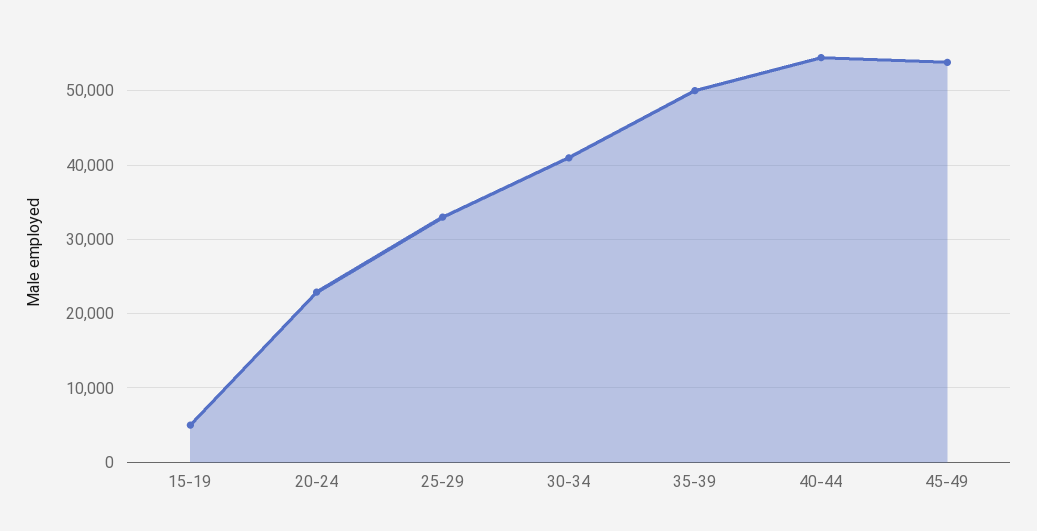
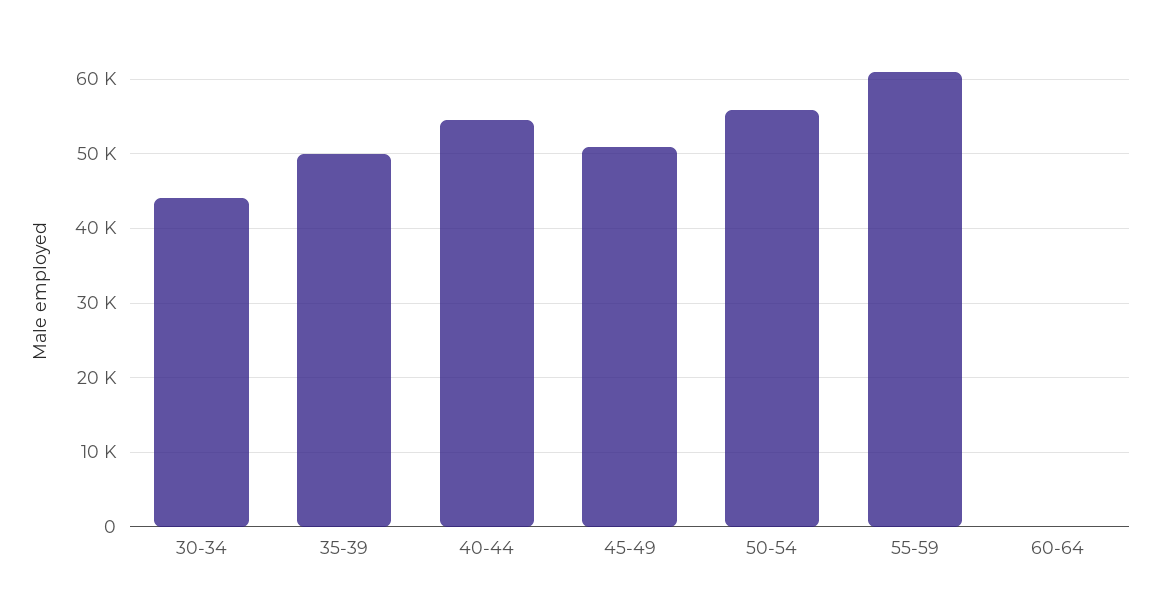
15-19: 5000 -> none
20-24: 23000 -> none
25-29: 33000 -> none
30-34: 41000 -> 44000
45-49: 54000 -> 51000
50-54: none -> 56000
55-59: none -> 61000
60-64: none -> 0

